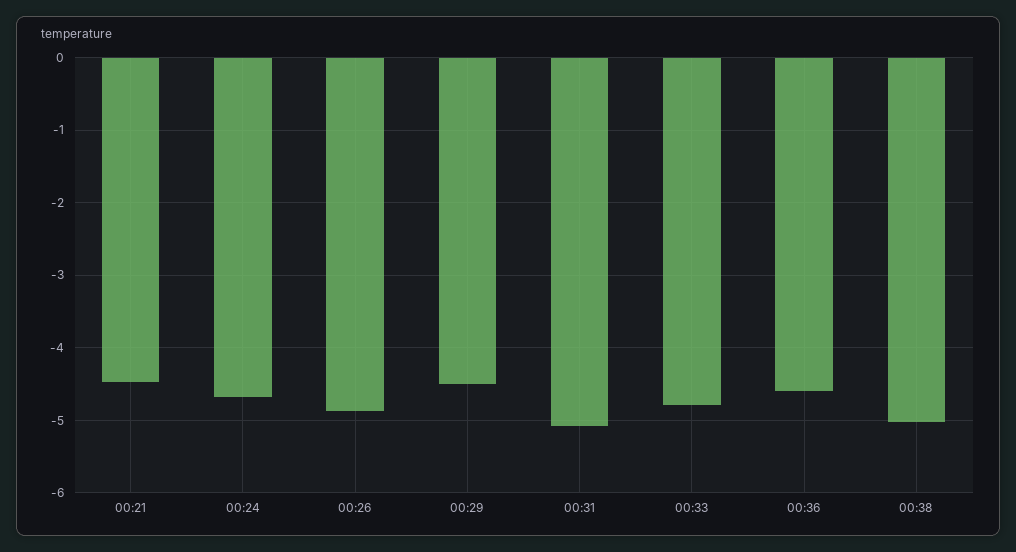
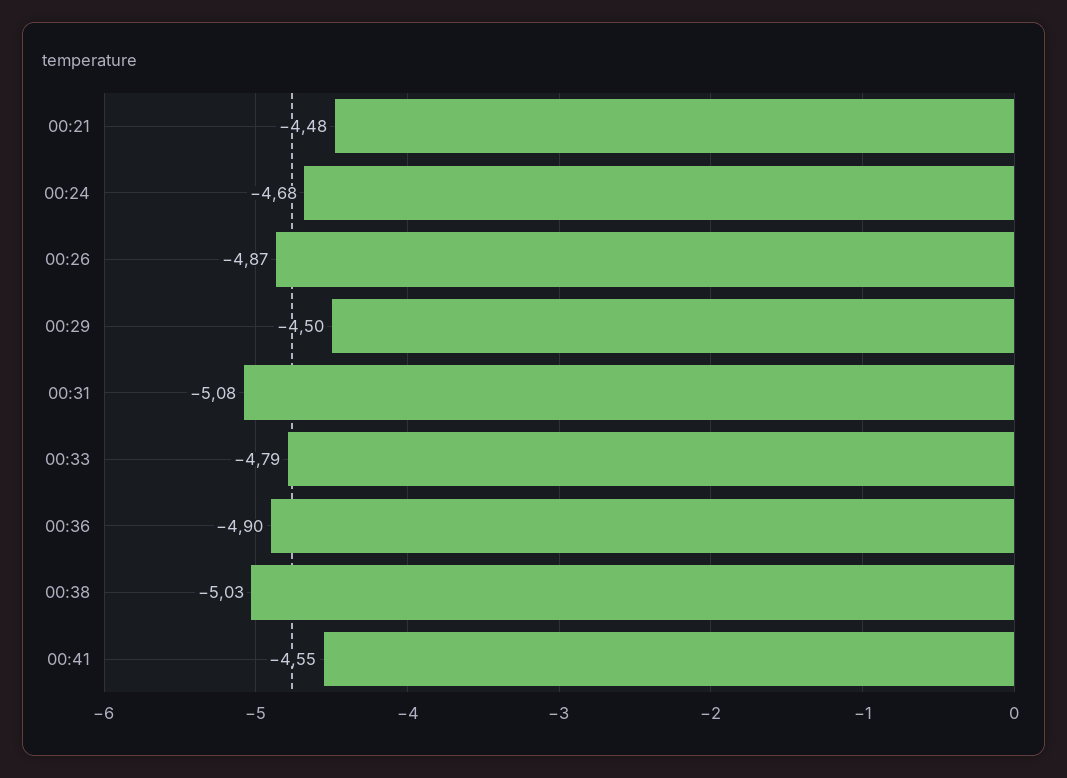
00:36: -4.6 -> -4.9
00:41: none -> -4.55

